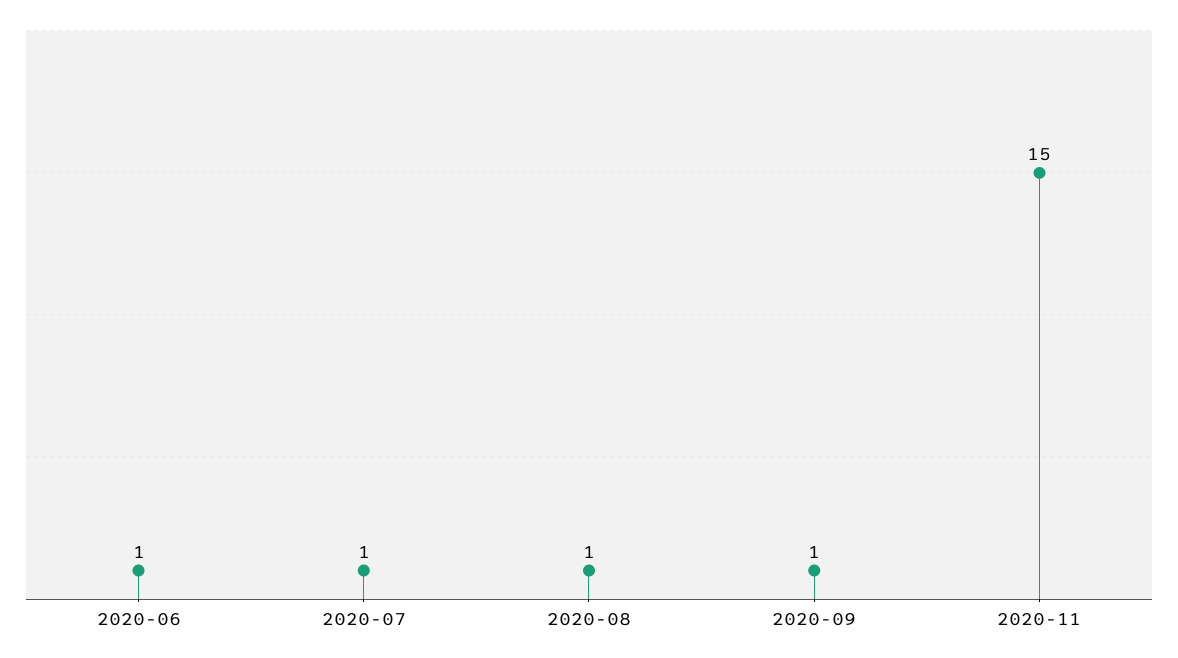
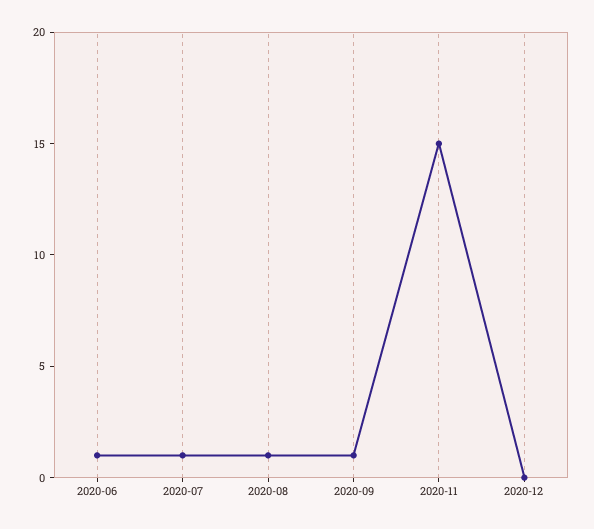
2020-12: none -> 0

